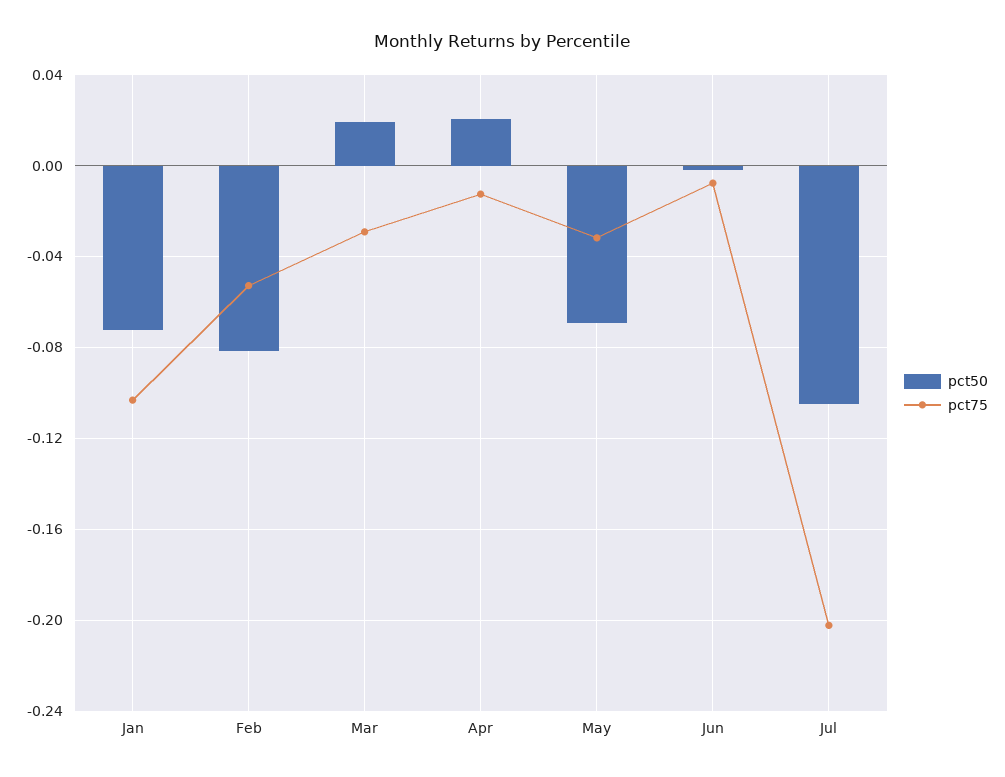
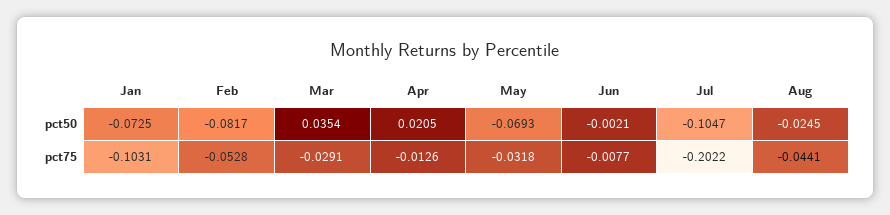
pct50, Mar: 0.02 -> 0.0354
pct50, Aug: none -> -0.0245
pct75, Aug: none -> -0.0441

